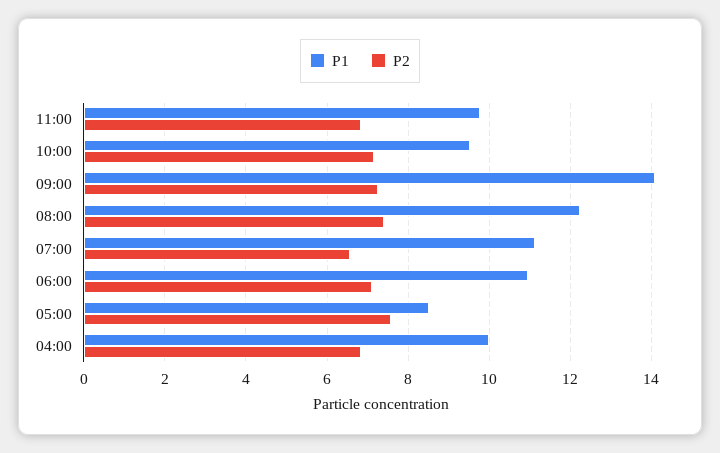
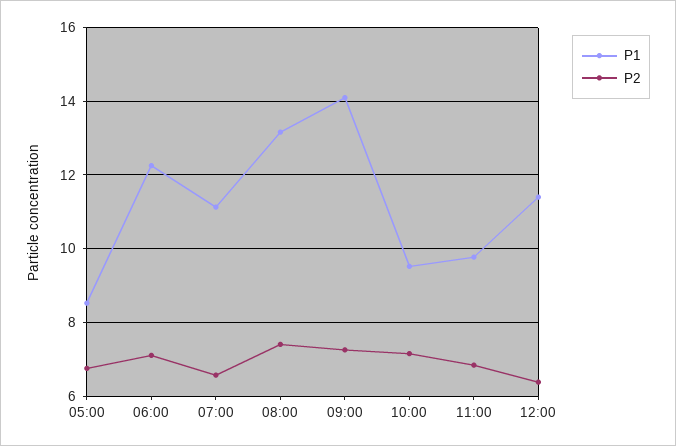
P1, 08:00: 12.2 -> 13.2
P1, 06:00: 11 -> 12.2
P2, 05:00: 7.6 -> 6.8
P1, 04:00: 10 -> none
P2, 04:00: 6.8 -> none
P1, 12:00: none -> 11.4
P2, 12:00: none -> 6.4

